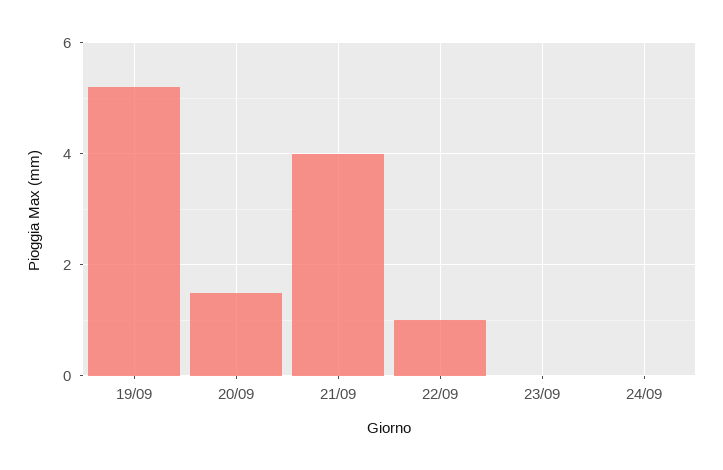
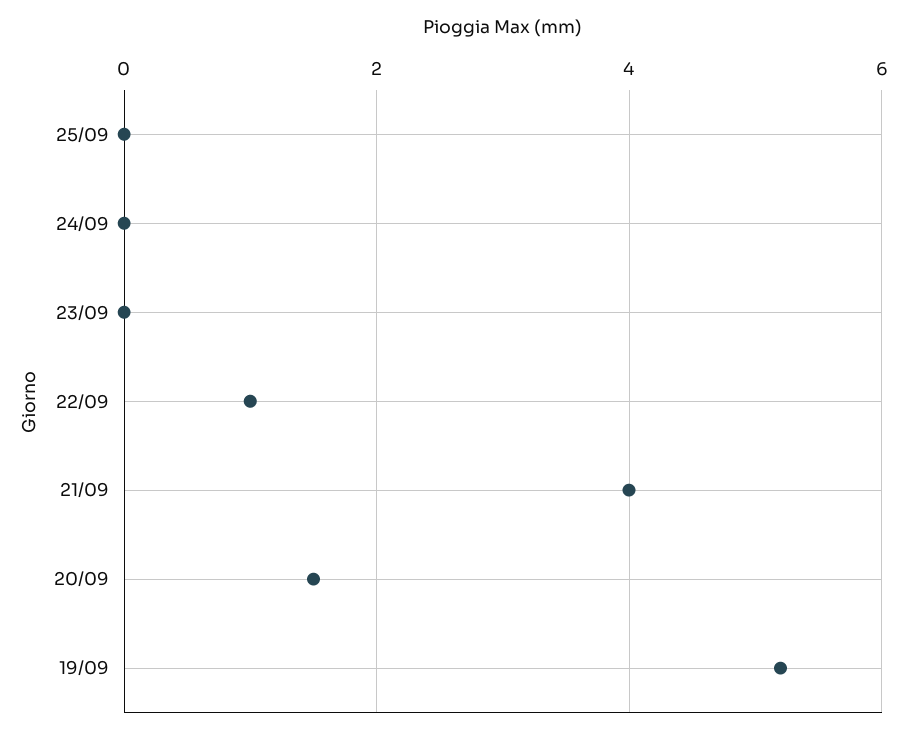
25/09: none -> 0

